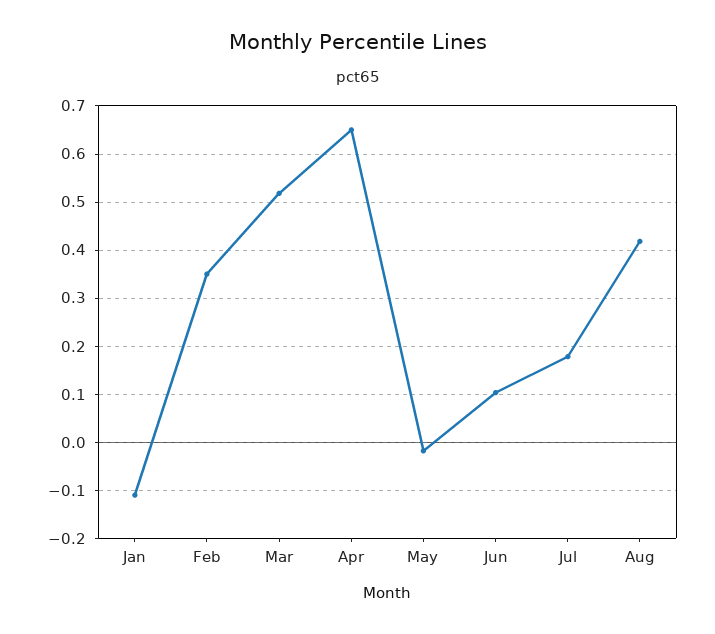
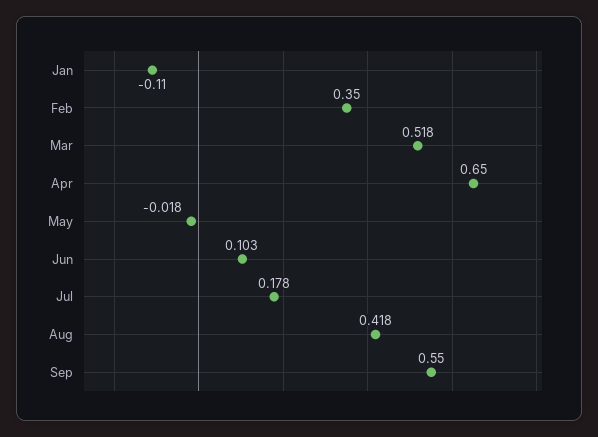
Sep: none -> 0.55

